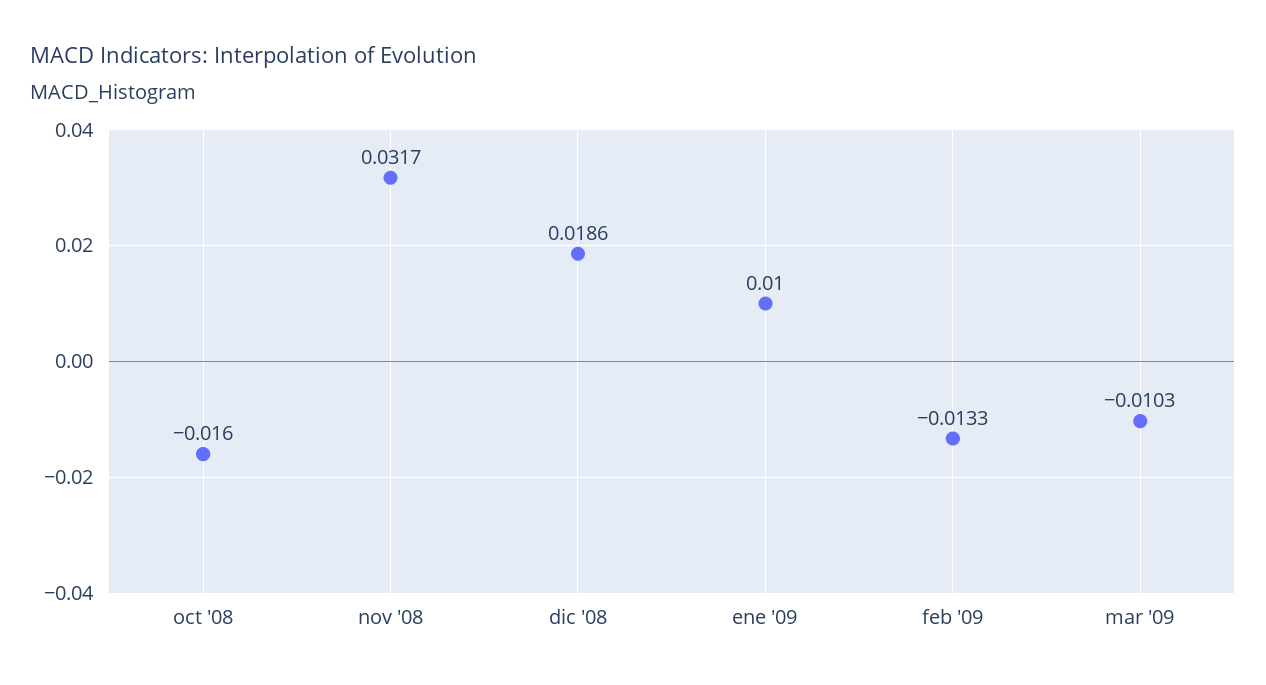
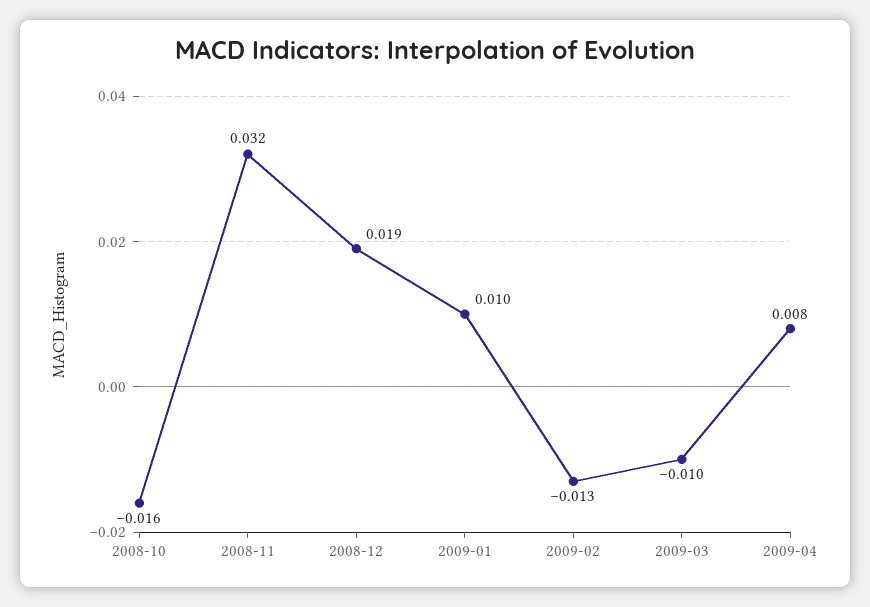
2009-04: none -> 0.008

